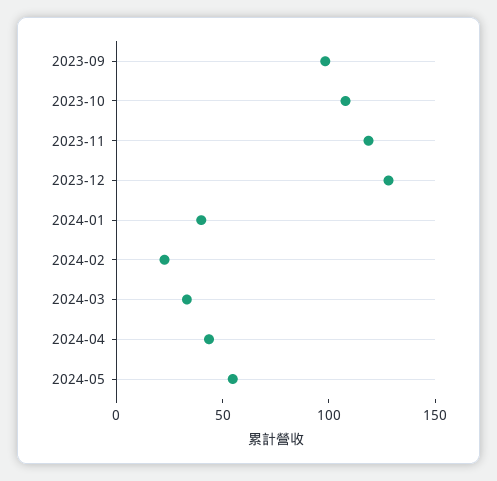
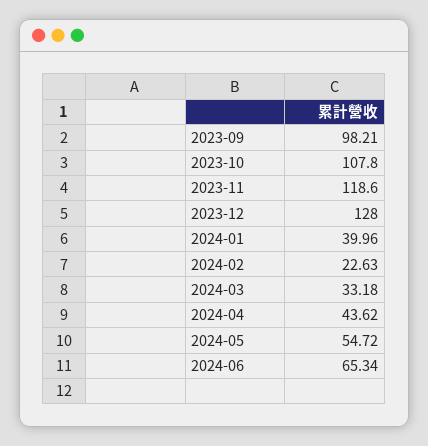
2024-06: none -> 65.34

